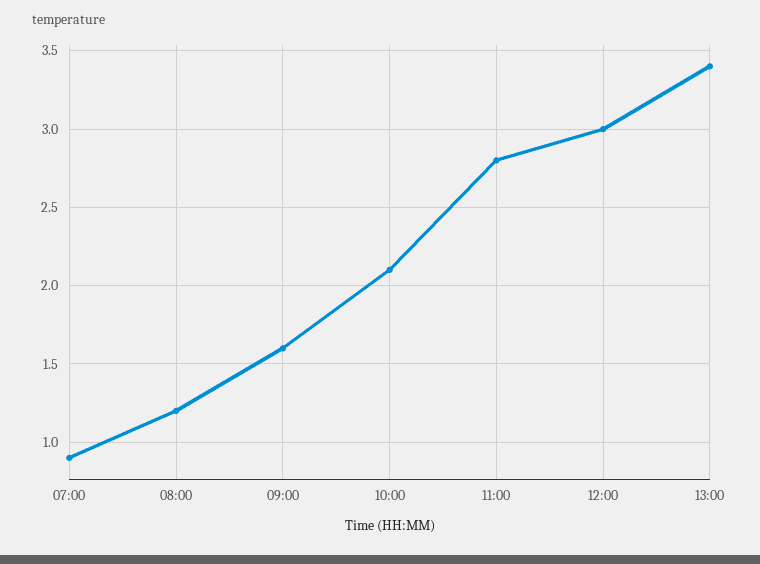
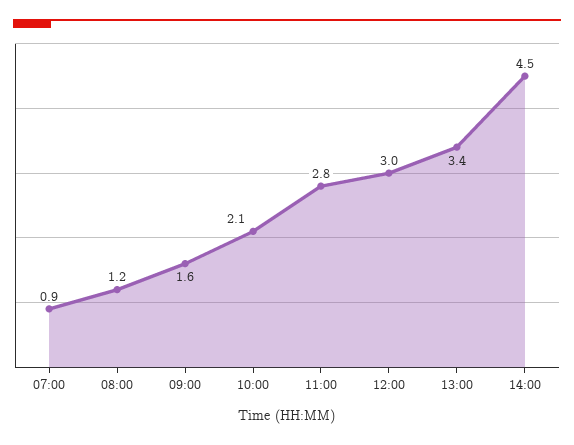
14:00: none -> 4.5

